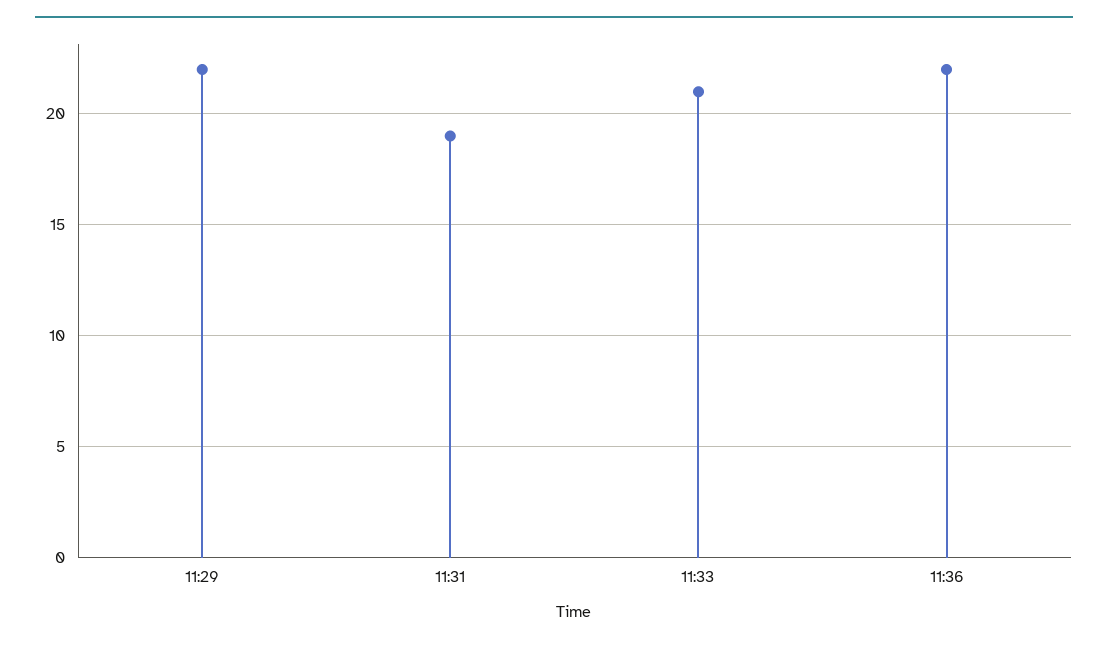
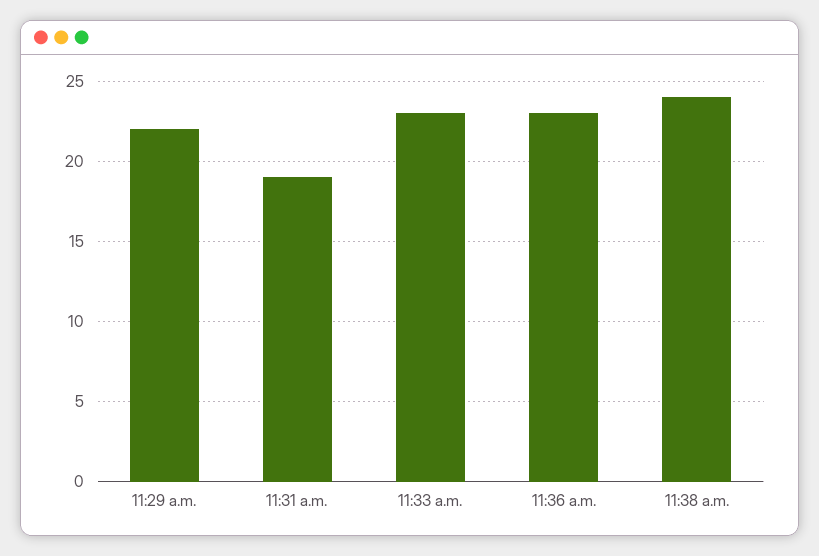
11:33: 21 -> 23
11:36: 22 -> 23
11:38 a.m.: none -> 24

